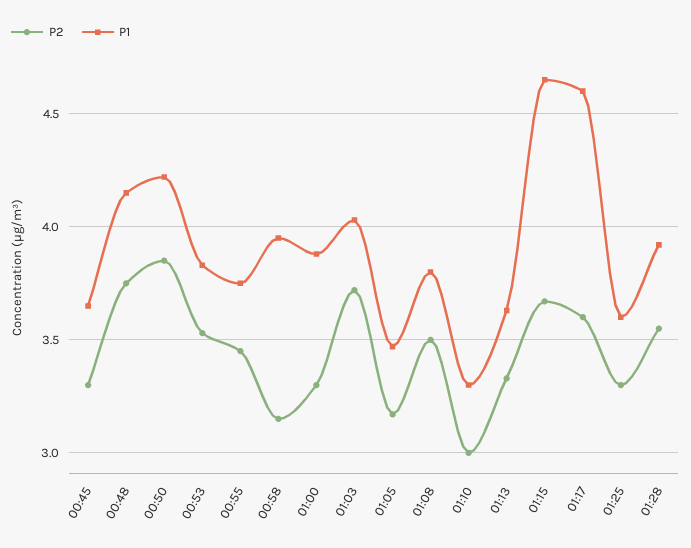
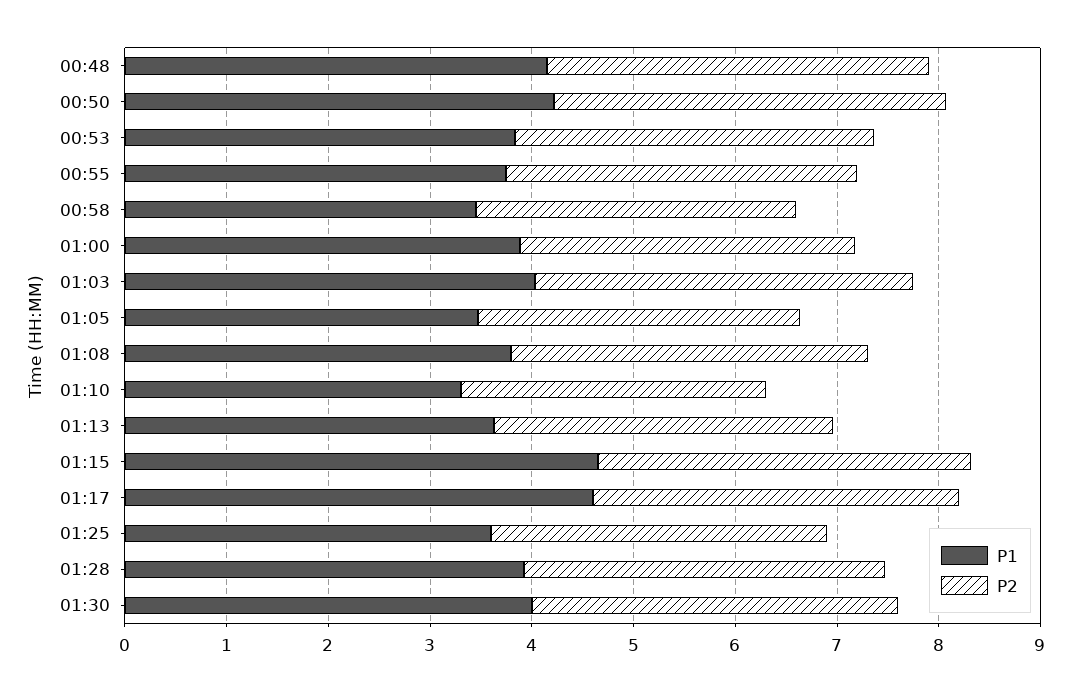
P2, 00:45: 3.3 -> none
P1, 00:45: 3.65 -> none
P1, 00:58: 3.95 -> 3.4
P1, 01:30: none -> 4
P2, 01:30: none -> 3.6

